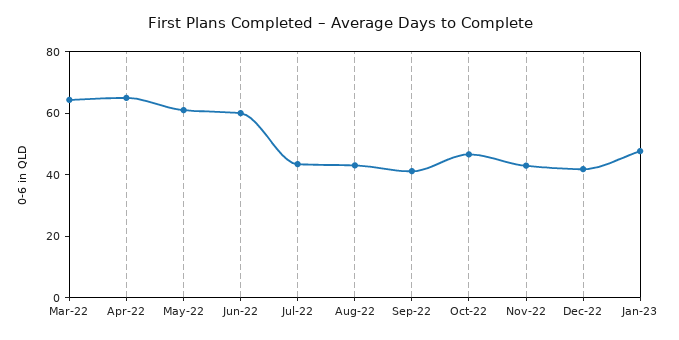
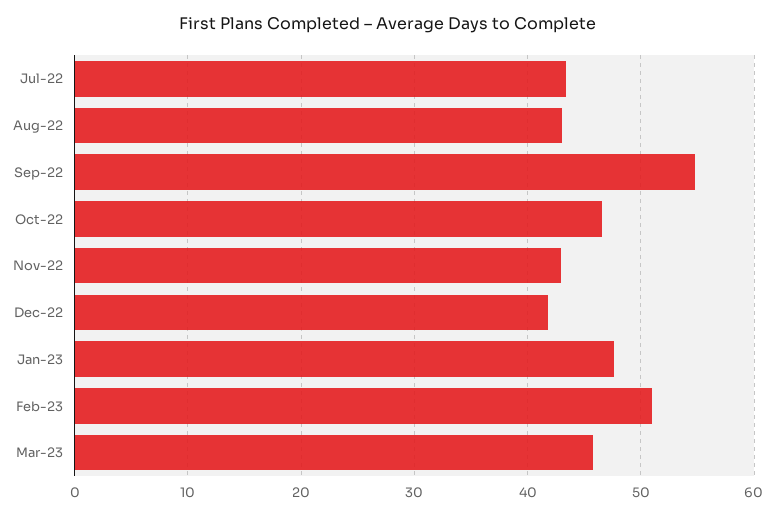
Mar-22: 65 -> none
Apr-22: 65 -> none
May-22: 60 -> none
Jun-22: 60 -> none
Sep-22: 40 -> 55
Feb-23: none -> 51
Mar-23: none -> 46

